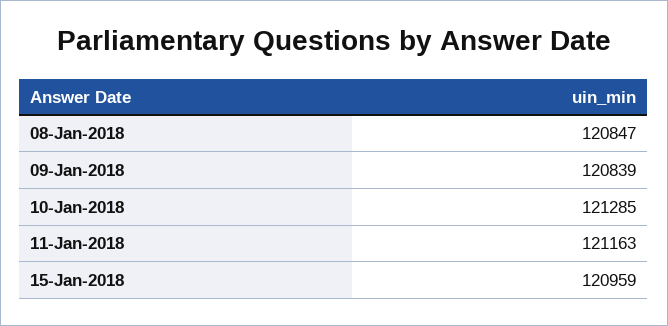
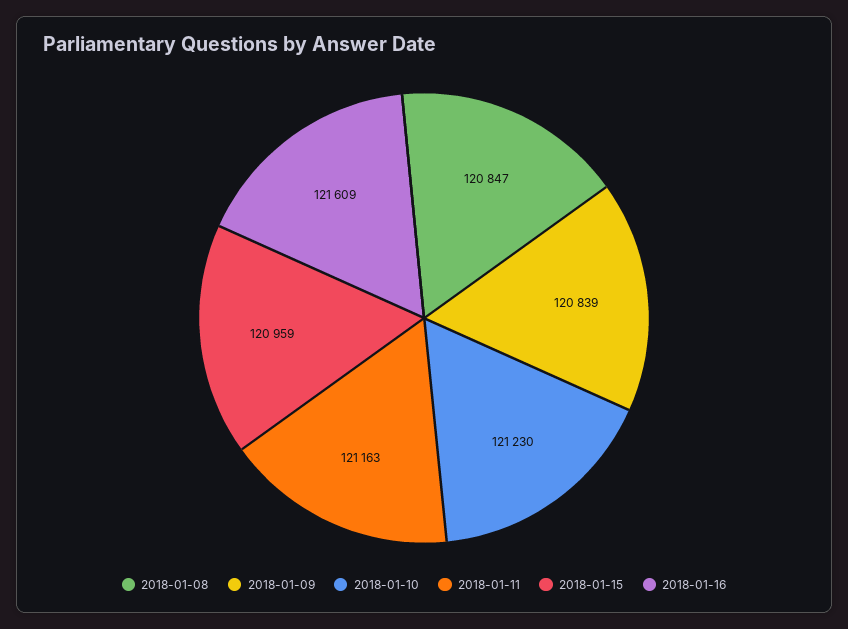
10-Jan-2018: 121285 -> 121230
2018-01-16: none -> 121609

